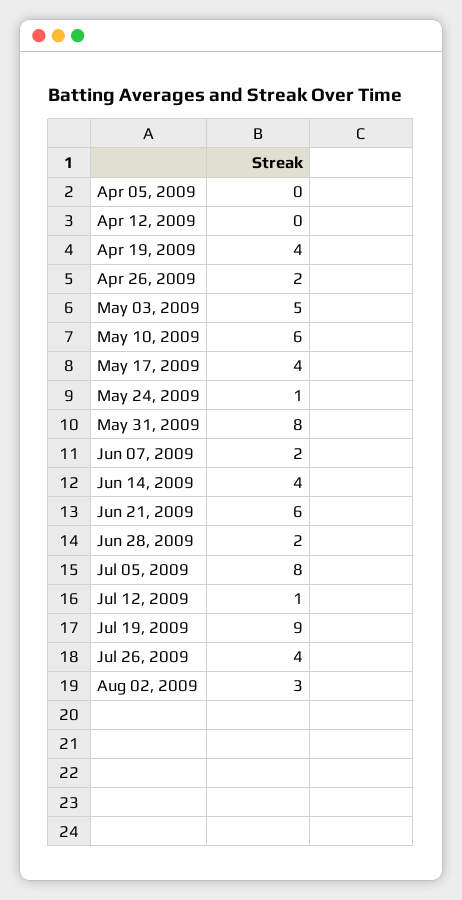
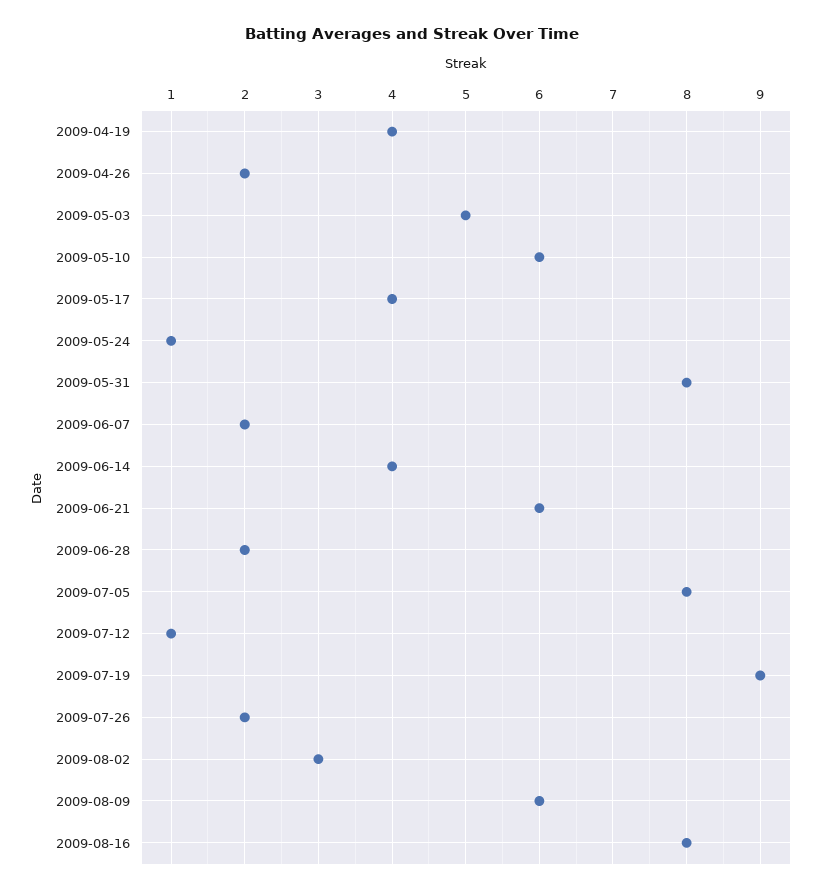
Apr 05, 2009: 0 -> none
Apr 12, 2009: 0 -> none
Jul 26, 2009: 4 -> 2
2009-08-09: none -> 6
2009-08-16: none -> 8

